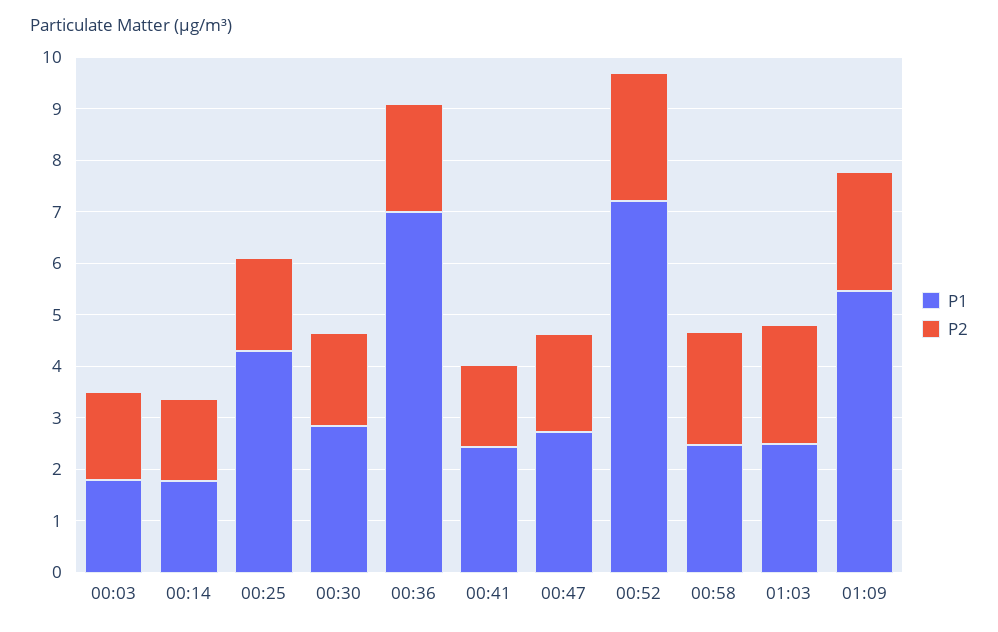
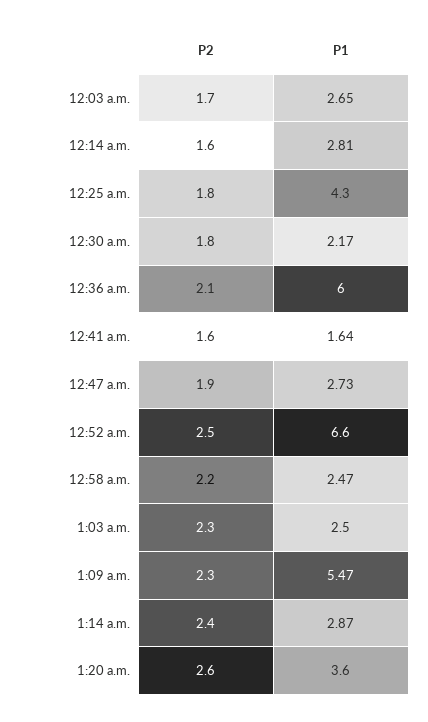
P1, 00:03: 1.8 -> 2.65
P1, 00:14: 1.8 -> 2.81
P1, 00:30: 2.8 -> 2.17
P1, 00:36: 7 -> 6
P1, 00:41: 2.4 -> 1.64
P1, 00:52: 7.2 -> 6.6
P2, 1:14 a.m.: none -> 2.4
P1, 1:14 a.m.: none -> 2.87
P2, 1:20 a.m.: none -> 2.6
P1, 1:20 a.m.: none -> 3.6

